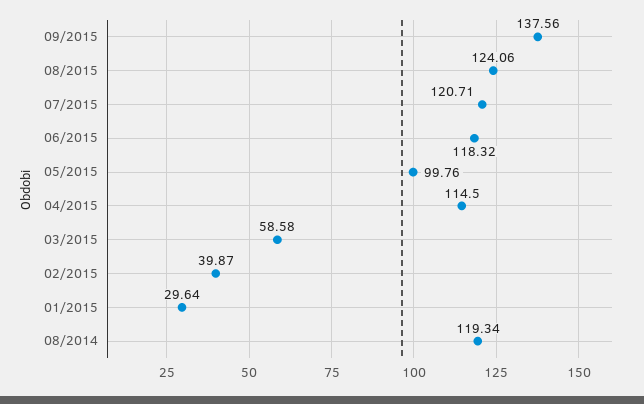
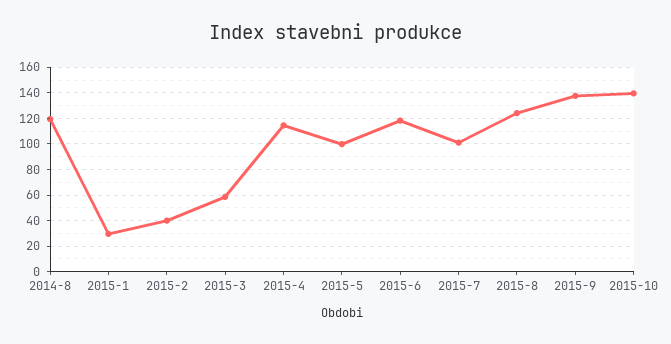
07/2015: 120.71 -> 100
2015-10: none -> 140

